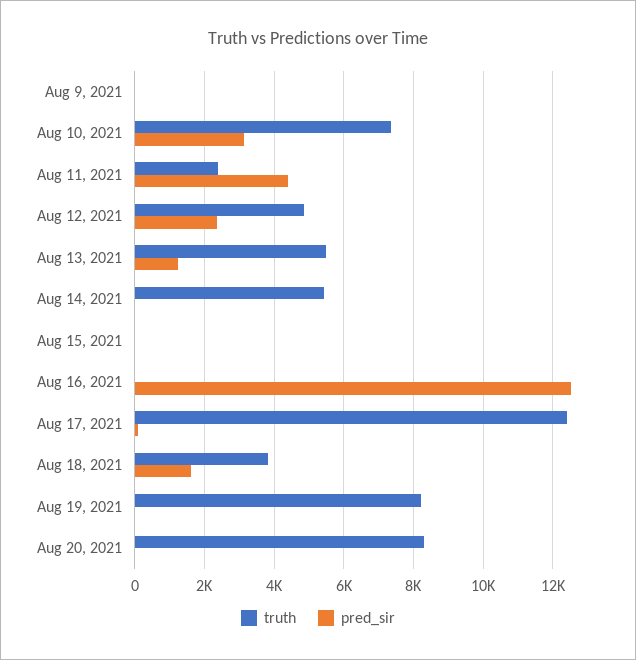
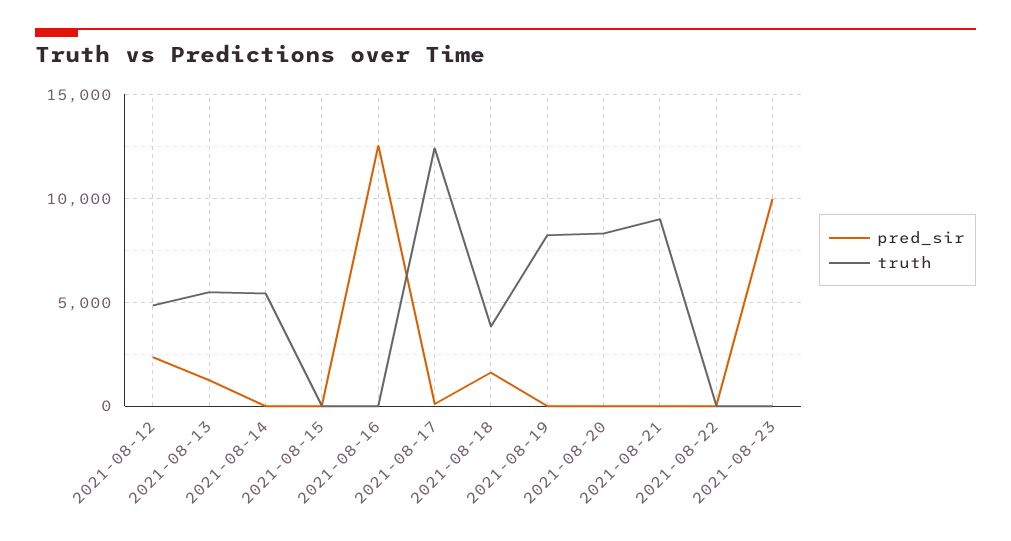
truth, Aug 9, 2021: 0 -> none
pred_sir, Aug 9, 2021: 0 -> none
truth, Aug 10, 2021: 7400 -> none
pred_sir, Aug 10, 2021: 3200 -> none
truth, Aug 11, 2021: 2400 -> none
pred_sir, Aug 11, 2021: 4400 -> none
pred_sir, 2021-08-21: none -> 0
truth, 2021-08-21: none -> 9000
pred_sir, 2021-08-22: none -> 0
truth, 2021-08-22: none -> 0
pred_sir, 2021-08-23: none -> 10000
truth, 2021-08-23: none -> 0

